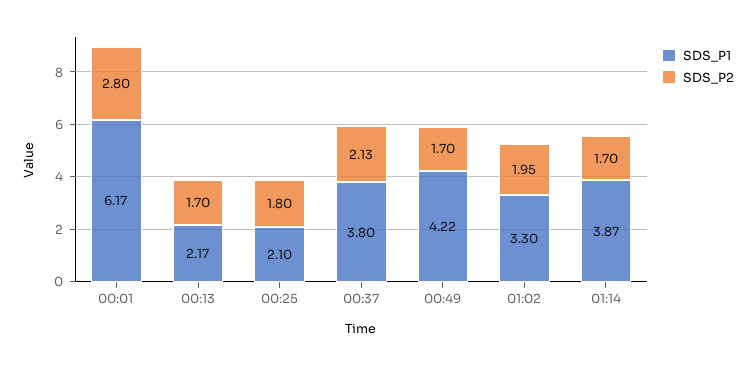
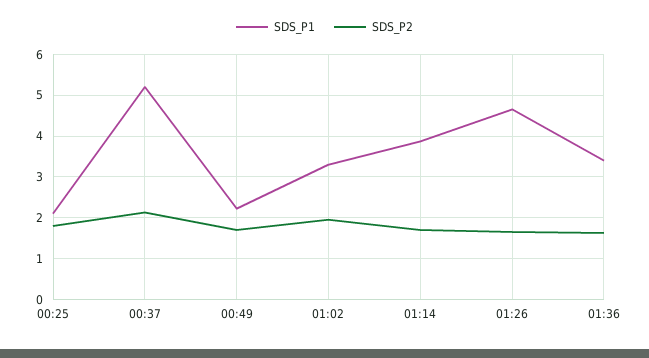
SDS_P1, 00:01: 6.17 -> none
SDS_P2, 00:01: 2.8 -> none
SDS_P1, 00:13: 2.17 -> none
SDS_P2, 00:13: 1.7 -> none
SDS_P1, 00:37: 3.8 -> 5.2
SDS_P1, 00:49: 4.22 -> 2.2
SDS_P1, 01:26: none -> 4.6
SDS_P2, 01:26: none -> 1.6
SDS_P1, 01:36: none -> 3.4
SDS_P2, 01:36: none -> 1.6

